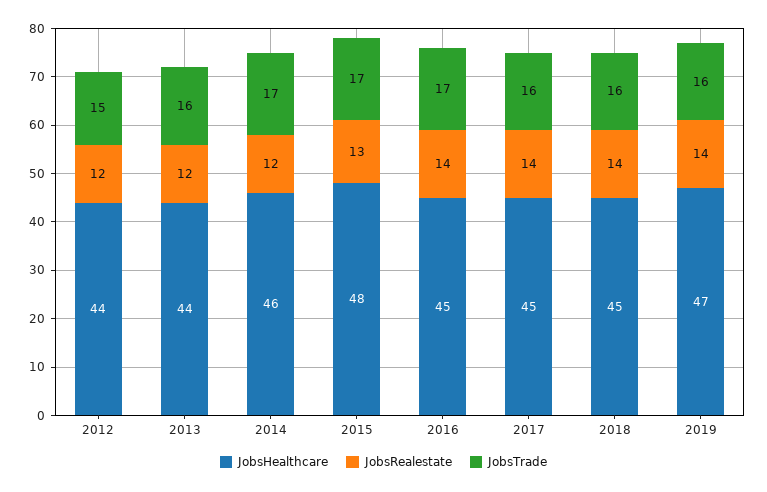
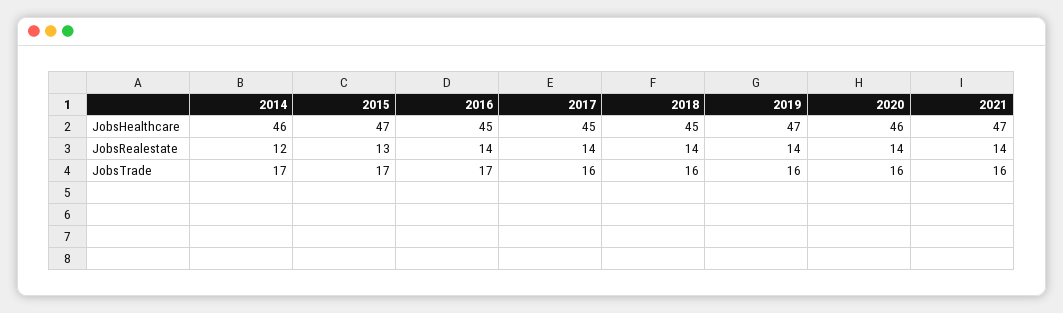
JobsHealthcare, 2012: 44 -> none
JobsRealestate, 2012: 12 -> none
JobsTrade, 2012: 15 -> none
JobsHealthcare, 2013: 44 -> none
JobsRealestate, 2013: 12 -> none
JobsTrade, 2013: 16 -> none
JobsHealthcare, 2015: 48 -> 47
JobsHealthcare, 2020: none -> 46
JobsHealthcare, 2021: none -> 47
JobsRealestate, 2020: none -> 14
JobsRealestate, 2021: none -> 14
JobsTrade, 2020: none -> 16
JobsTrade, 2021: none -> 16

